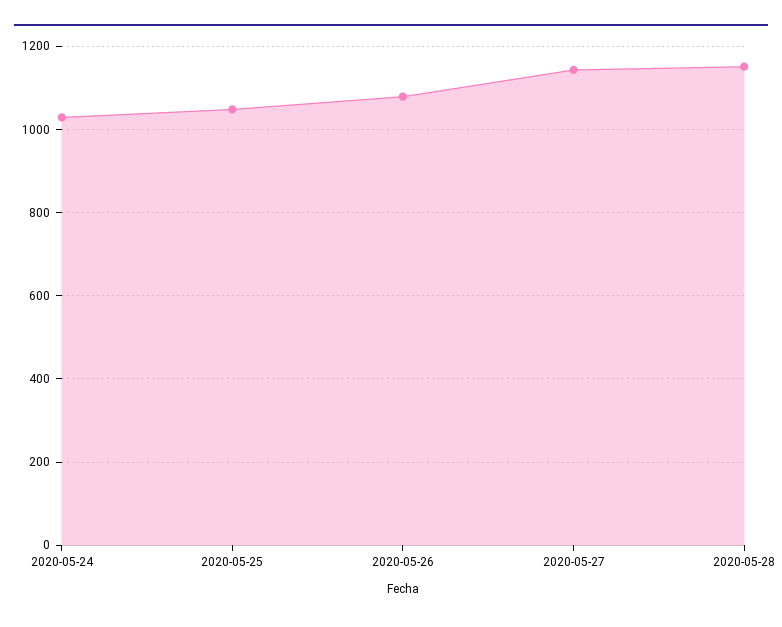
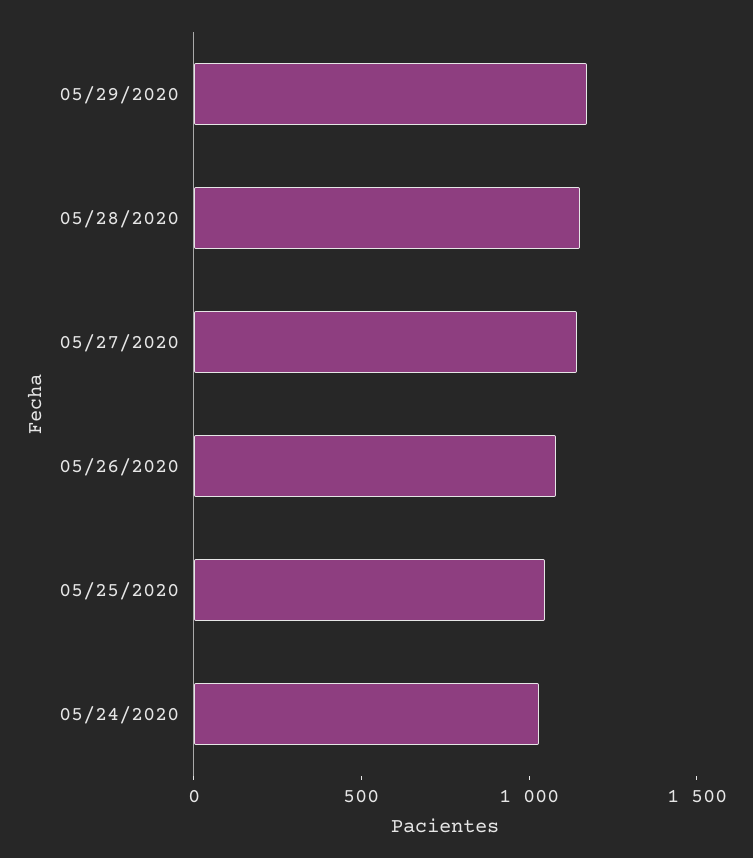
05/29/2020: none -> 1200

